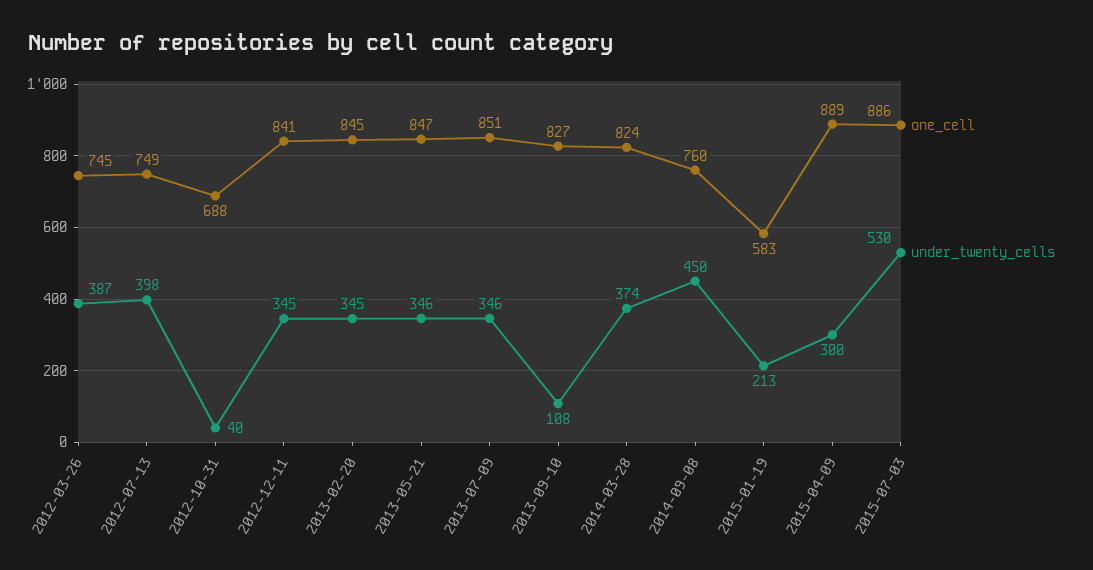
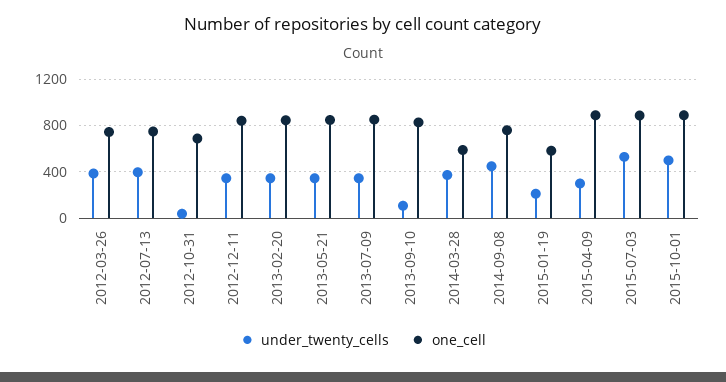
one_cell, 2014-03-28: 824 -> 600
under_twenty_cells, 2015-10-01: none -> 500
one_cell, 2015-10-01: none -> 900

